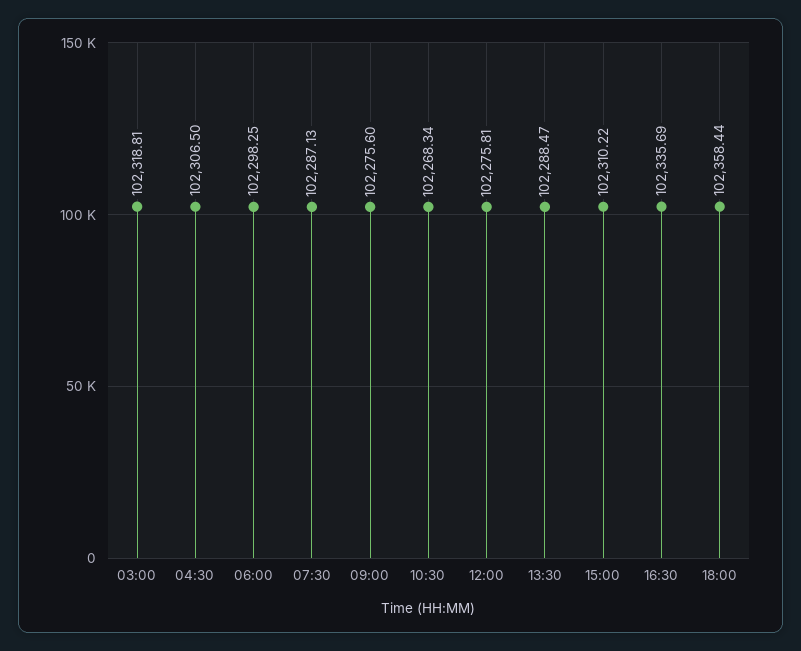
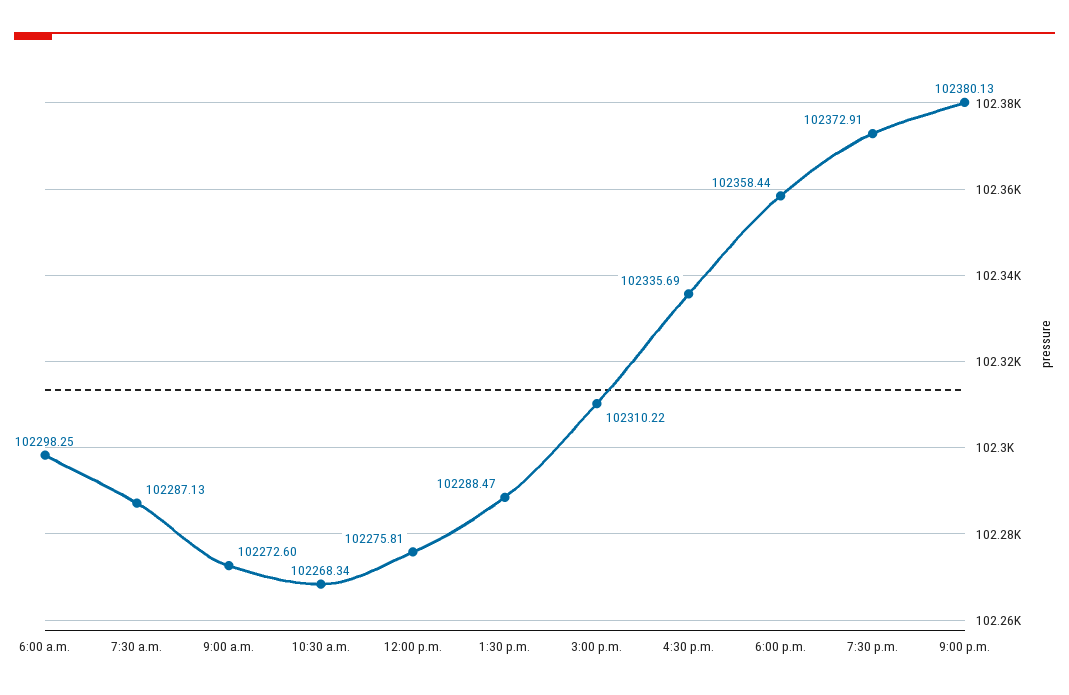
03:00: 102318.81 -> none
04:30: 102306.5 -> none
09:00: 102275.6 -> 102272.6
7:30 p.m.: none -> 102372.91
9:00 p.m.: none -> 102380.13

